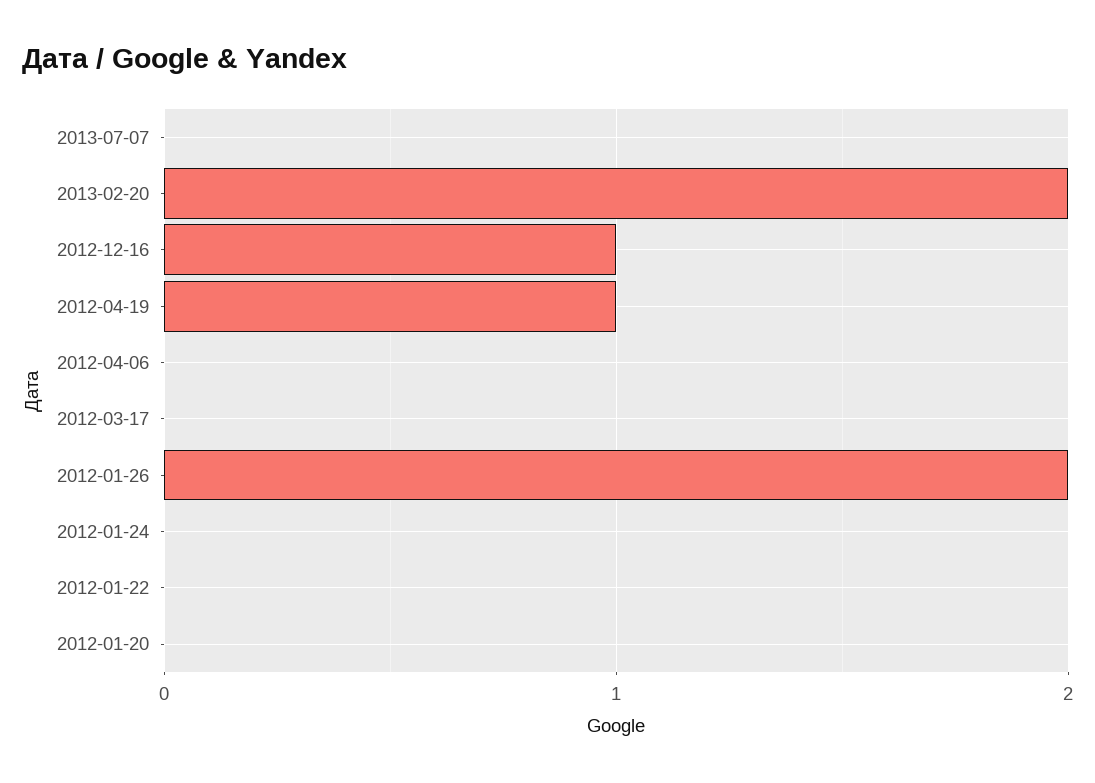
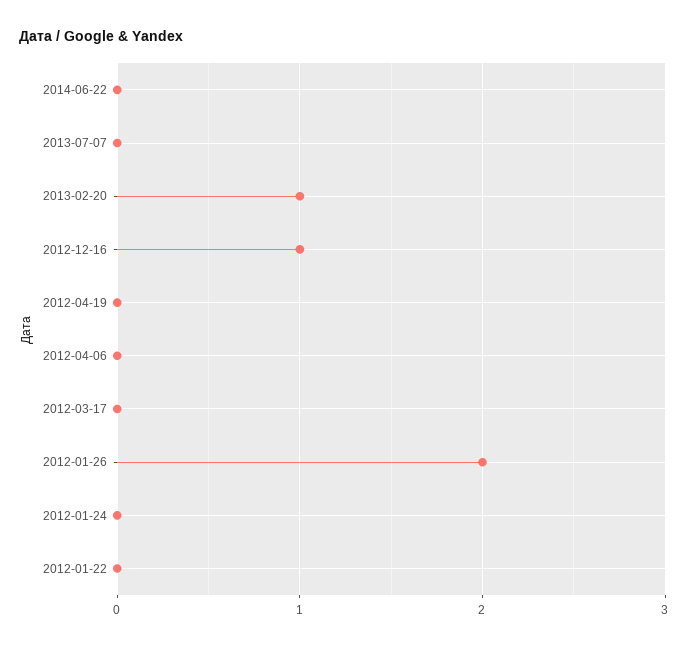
2013-02-20: 2 -> 1
2012-04-19: 1 -> 0
2012-01-20: 0 -> none
2014-06-22: none -> 0

